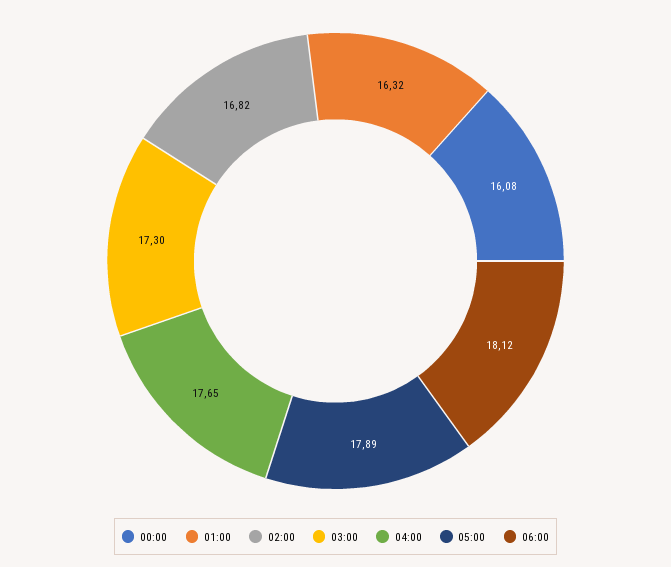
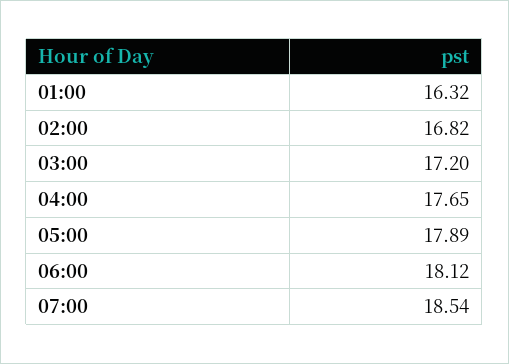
00:00: 16.08 -> none
03:00: 17.3 -> 17.2
07:00: none -> 18.54

